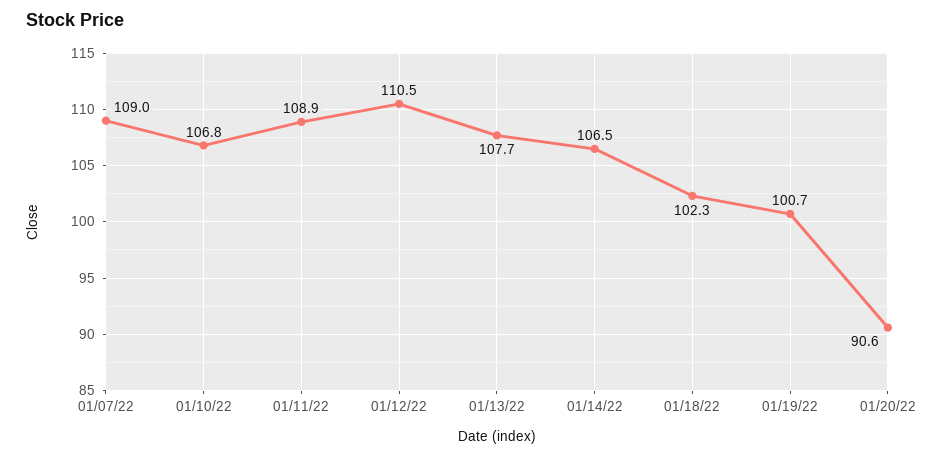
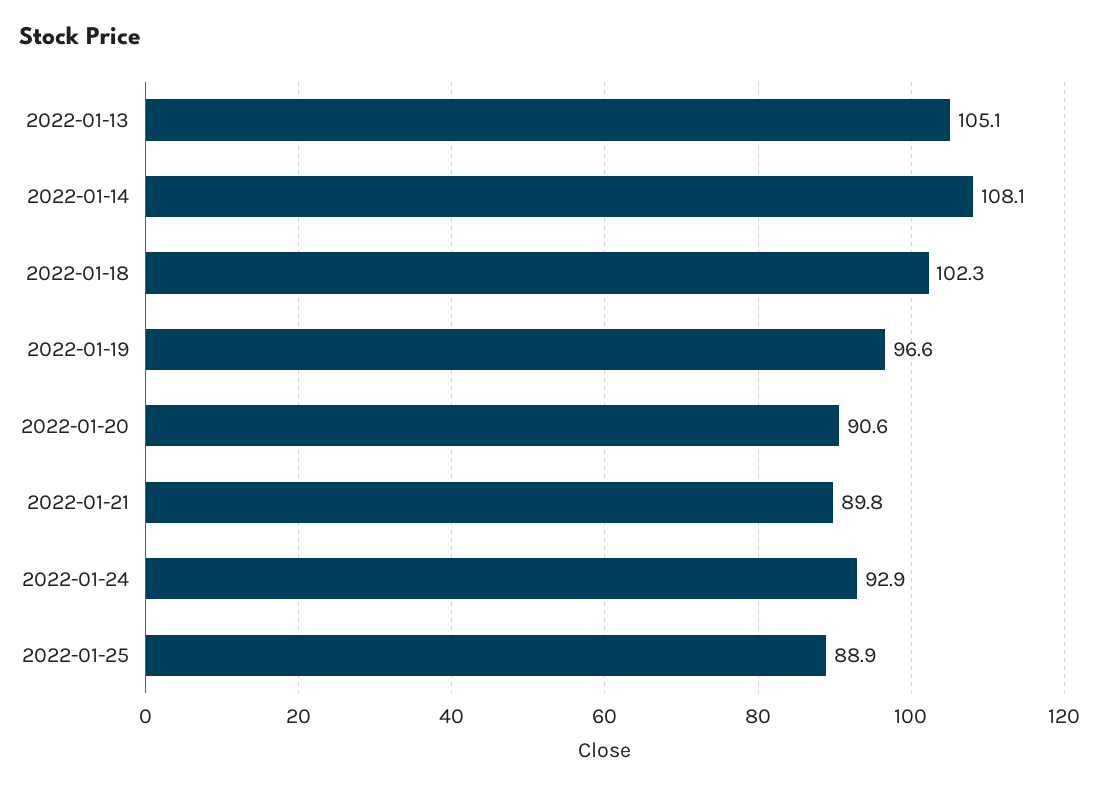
01/07/22: 109 -> none
01/10/22: 106.8 -> none
01/11/22: 108.9 -> none
01/12/22: 110.5 -> none
01/13/22: 107.7 -> 105.1
01/14/22: 106.5 -> 108.1
01/19/22: 100.7 -> 96.6
2022-01-21: none -> 89.8
2022-01-24: none -> 92.9
2022-01-25: none -> 88.9

